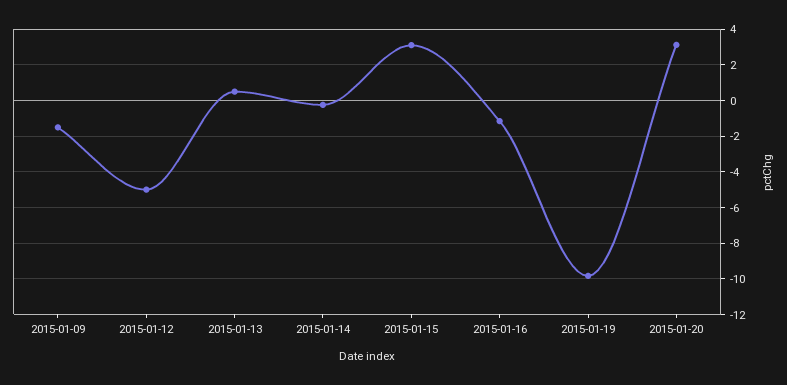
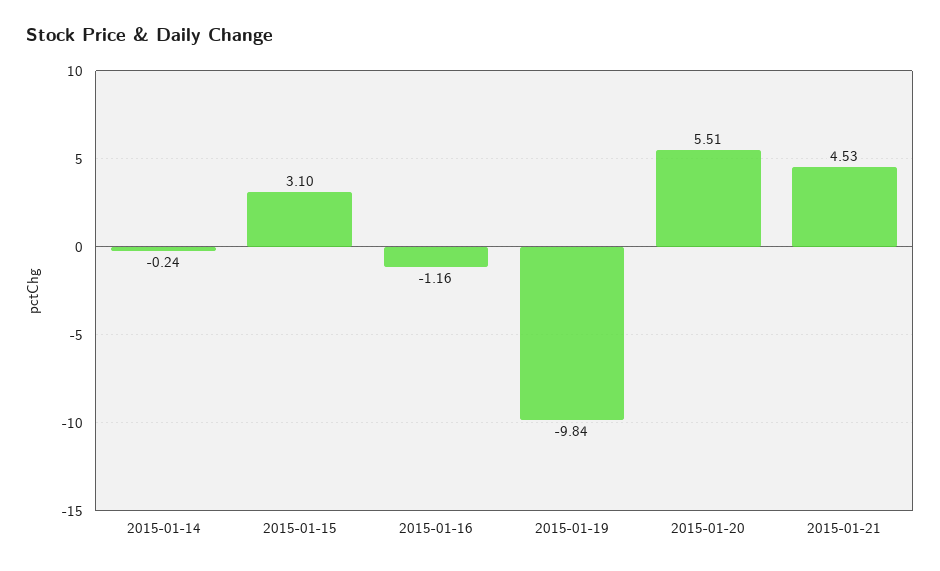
2015-01-09: -1.5 -> none
2015-01-12: -5 -> none
2015-01-13: 0.5 -> none
2015-01-20: 3 -> 5.51
2015-01-21: none -> 4.53

